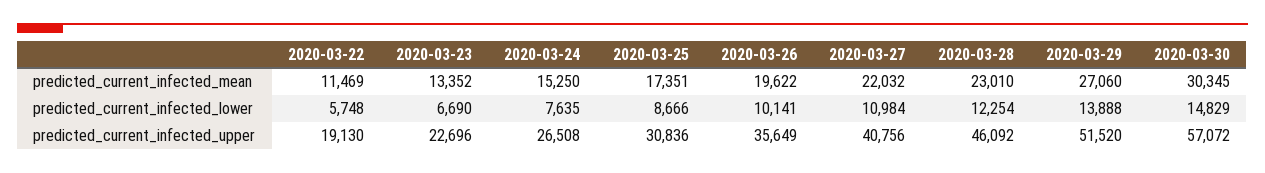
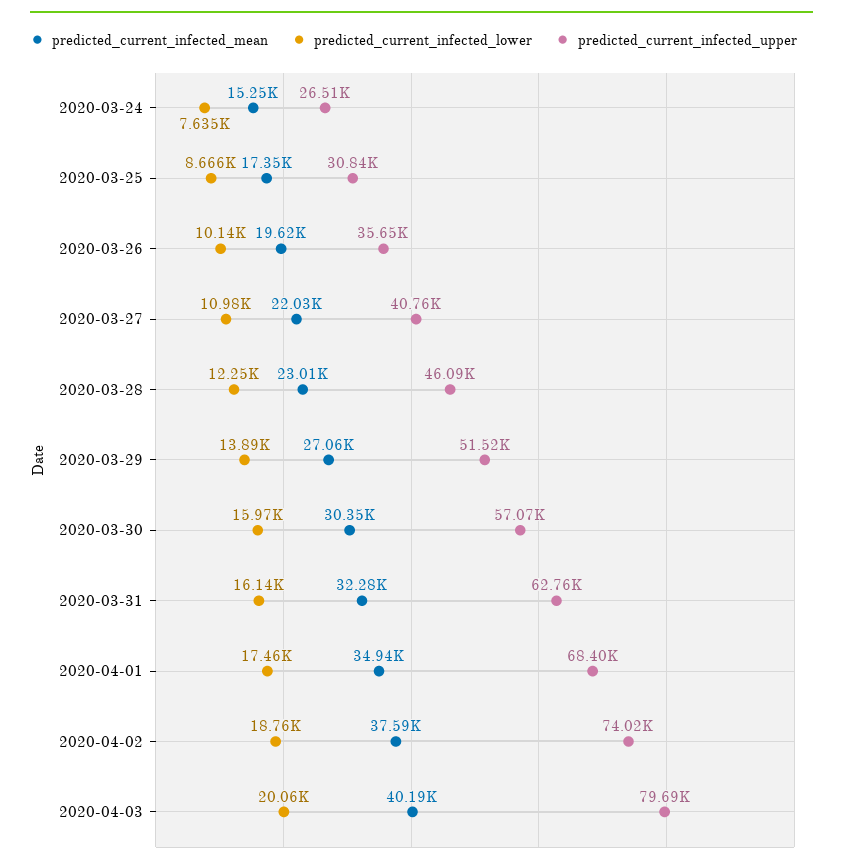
predicted_current_infected_mean, 2020-03-22: 11469 -> none
predicted_current_infected_mean, 2020-03-23: 13352 -> none
predicted_current_infected_lower, 2020-03-22: 5748 -> none
predicted_current_infected_lower, 2020-03-23: 6690 -> none
predicted_current_infected_lower, 2020-03-30: 14829 -> 15970
predicted_current_infected_upper, 2020-03-22: 19130 -> none
predicted_current_infected_upper, 2020-03-23: 22696 -> none
predicted_current_infected_mean, 2020-03-31: none -> 32280
predicted_current_infected_lower, 2020-03-31: none -> 16140
predicted_current_infected_upper, 2020-03-31: none -> 62760
predicted_current_infected_mean, 2020-04-01: none -> 34940
predicted_current_infected_lower, 2020-04-01: none -> 17460
predicted_current_infected_upper, 2020-04-01: none -> 68400
predicted_current_infected_mean, 2020-04-02: none -> 37590
predicted_current_infected_lower, 2020-04-02: none -> 18760
predicted_current_infected_upper, 2020-04-02: none -> 74020
predicted_current_infected_mean, 2020-04-03: none -> 40190
predicted_current_infected_lower, 2020-04-03: none -> 20060
predicted_current_infected_upper, 2020-04-03: none -> 79690

